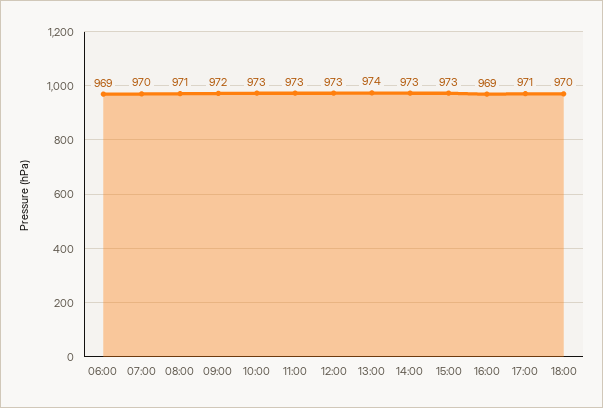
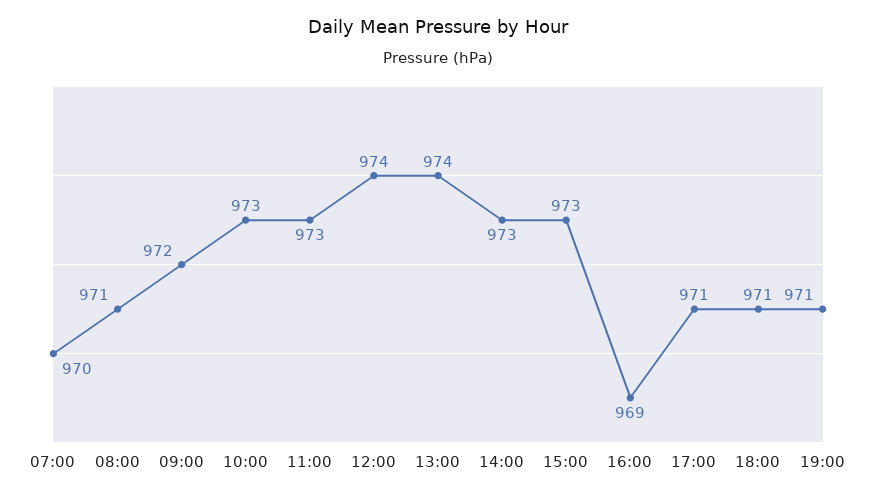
06:00: 969 -> none
12:00: 973 -> 974
18:00: 970 -> 971
19:00: none -> 971

